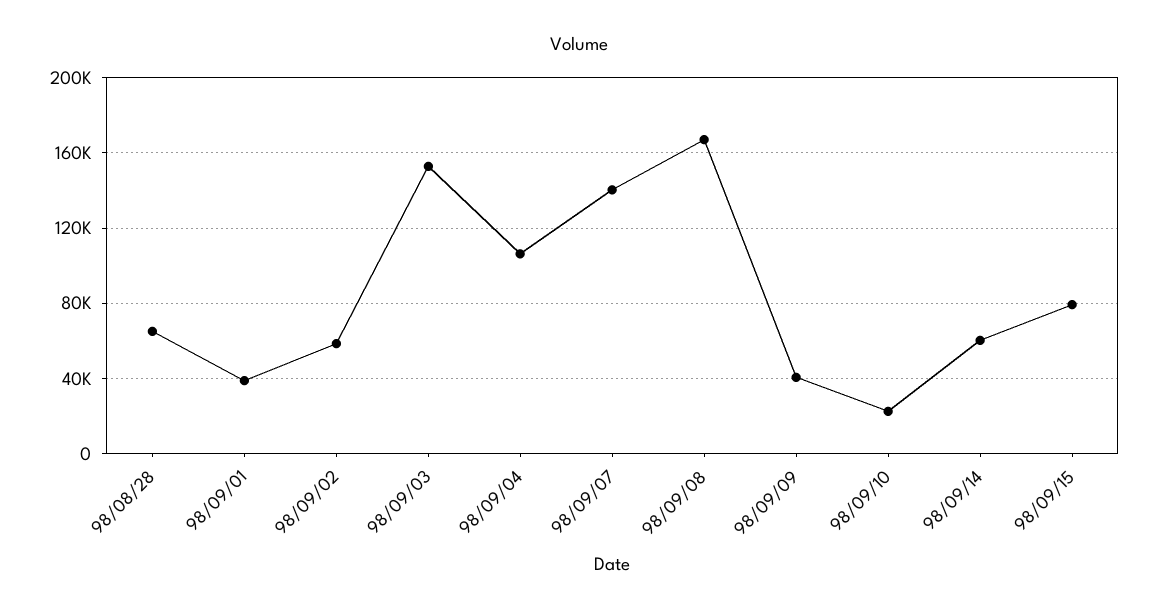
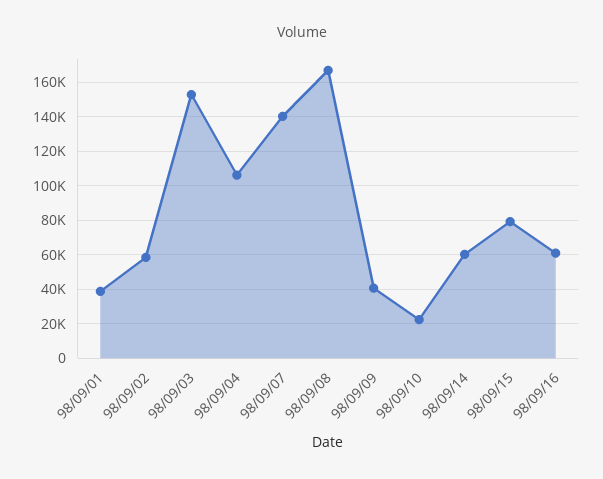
98/08/28: 65000 -> none
98/09/16: none -> 60000

